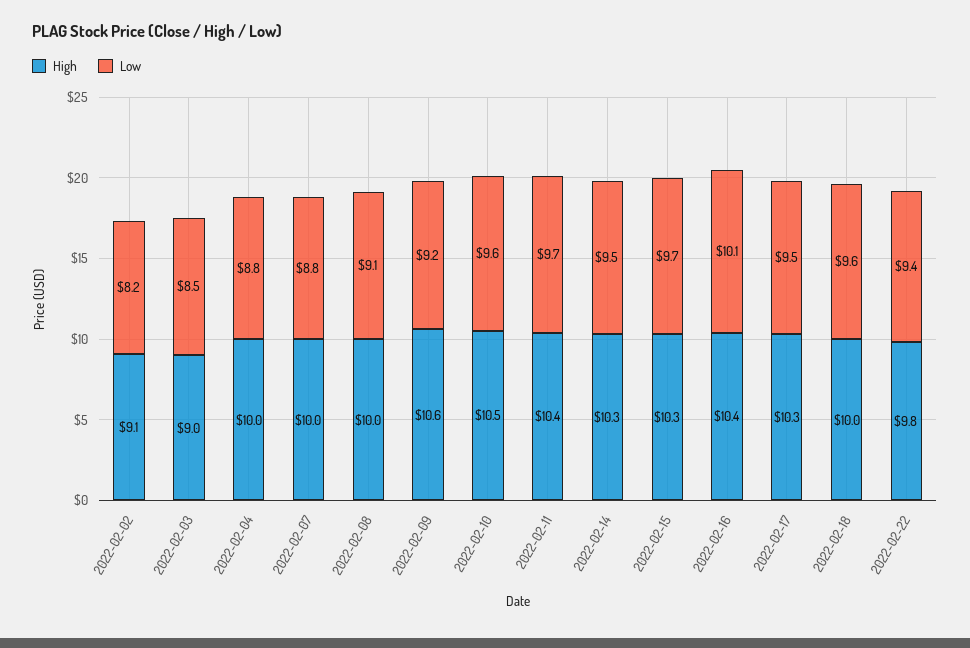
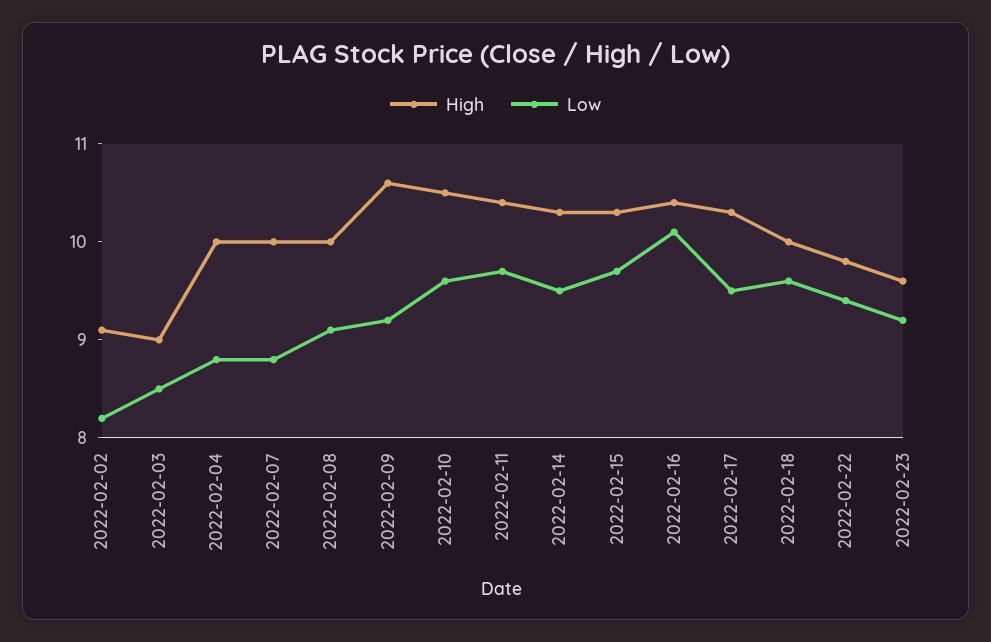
High, 2022-02-23: none -> 9.6
Low, 2022-02-23: none -> 9.2

